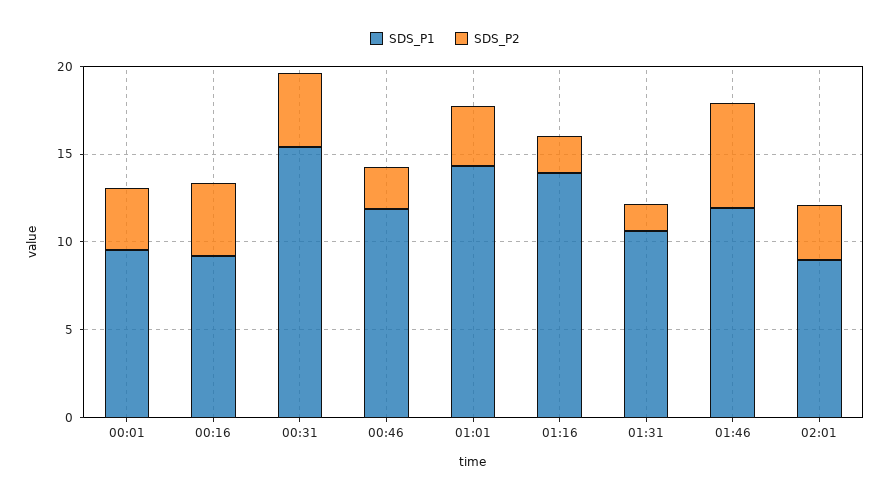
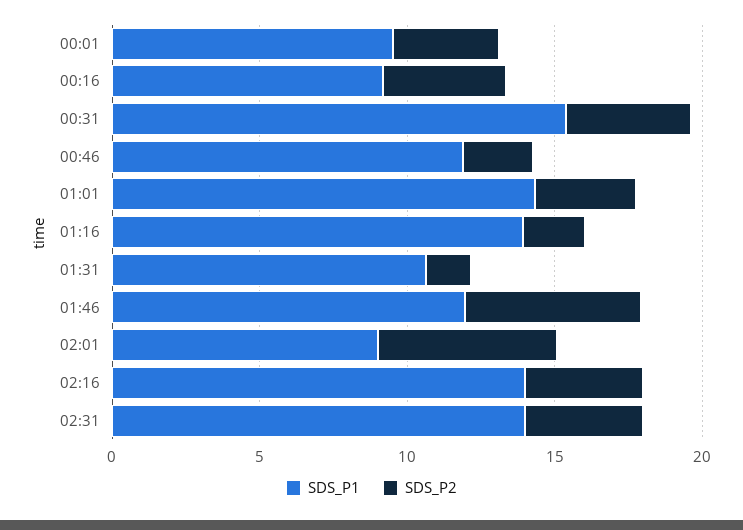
SDS_P2, 02:01: 3 -> 6
SDS_P1, 02:16: none -> 14
SDS_P2, 02:16: none -> 4
SDS_P1, 02:31: none -> 14
SDS_P2, 02:31: none -> 4

